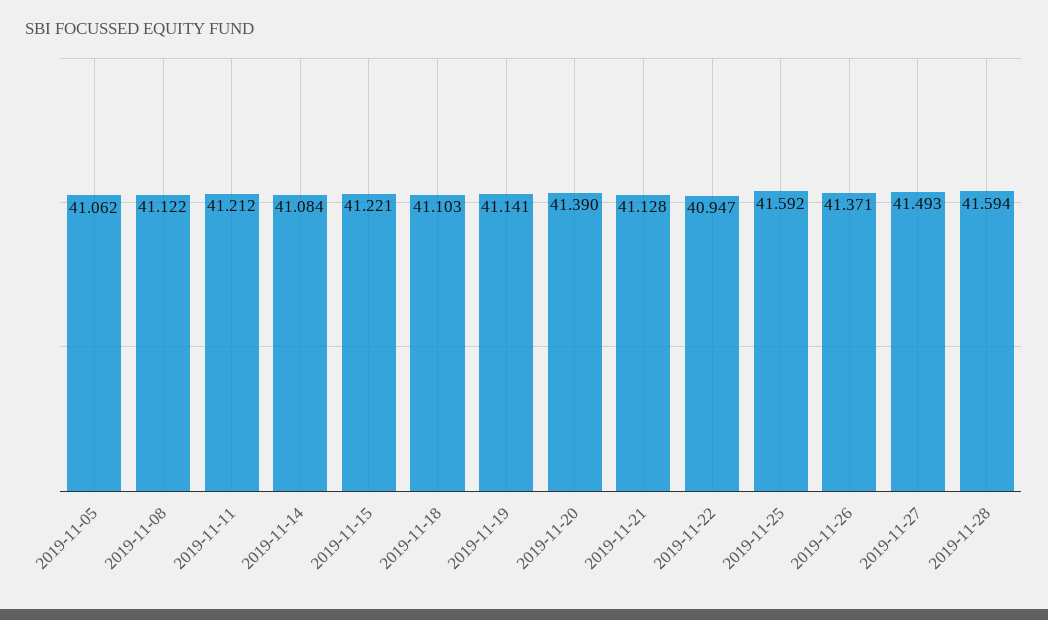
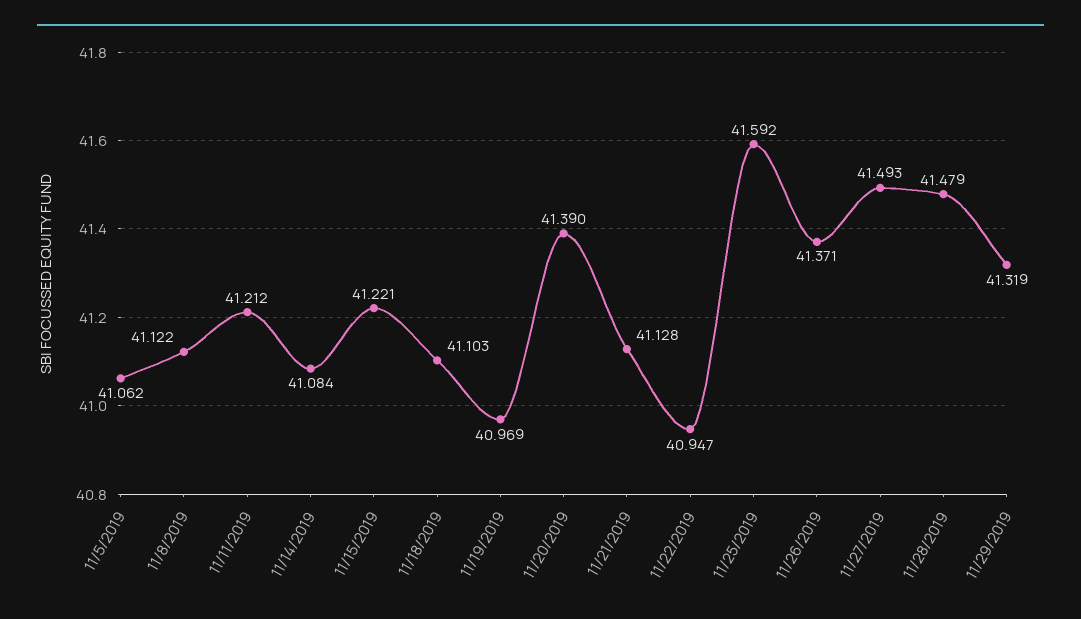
2019-11-19: 41.141 -> 40.969
2019-11-28: 41.594 -> 41.479
11/29/2019: none -> 41.319

